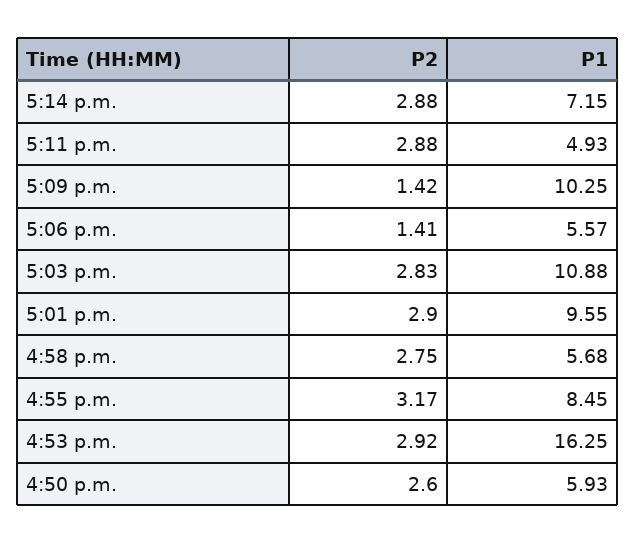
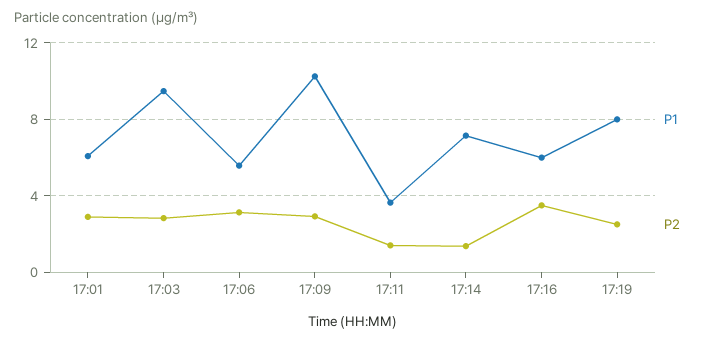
P2, 5:14 p.m.: 2.88 -> 1.5
P2, 5:11 p.m.: 2.88 -> 1.5
P1, 5:11 p.m.: 4.93 -> 3.5
P2, 5:09 p.m.: 1.42 -> 3
P2, 5:06 p.m.: 1.41 -> 3
P1, 5:03 p.m.: 10.88 -> 9.5
P1, 5:01 p.m.: 9.55 -> 6
P2, 4:58 p.m.: 2.75 -> none
P1, 4:58 p.m.: 5.68 -> none
P2, 4:55 p.m.: 3.17 -> none
P1, 4:55 p.m.: 8.45 -> none
P2, 4:53 p.m.: 2.92 -> none
P1, 4:53 p.m.: 16.25 -> none
P2, 4:50 p.m.: 2.6 -> none
P1, 4:50 p.m.: 5.93 -> none
P1, 17:16: none -> 6
P2, 17:16: none -> 3.5
P1, 17:19: none -> 8
P2, 17:19: none -> 2.5

